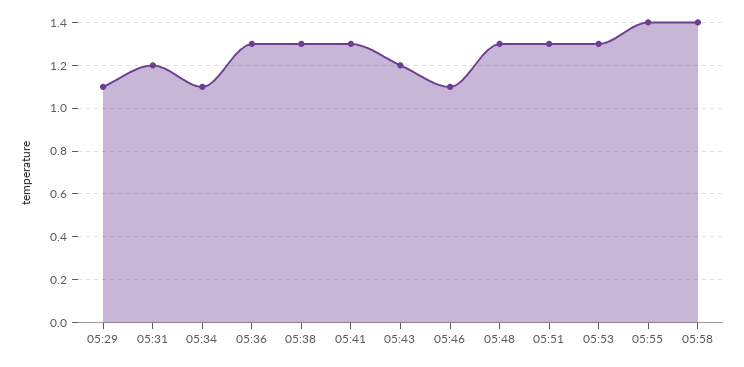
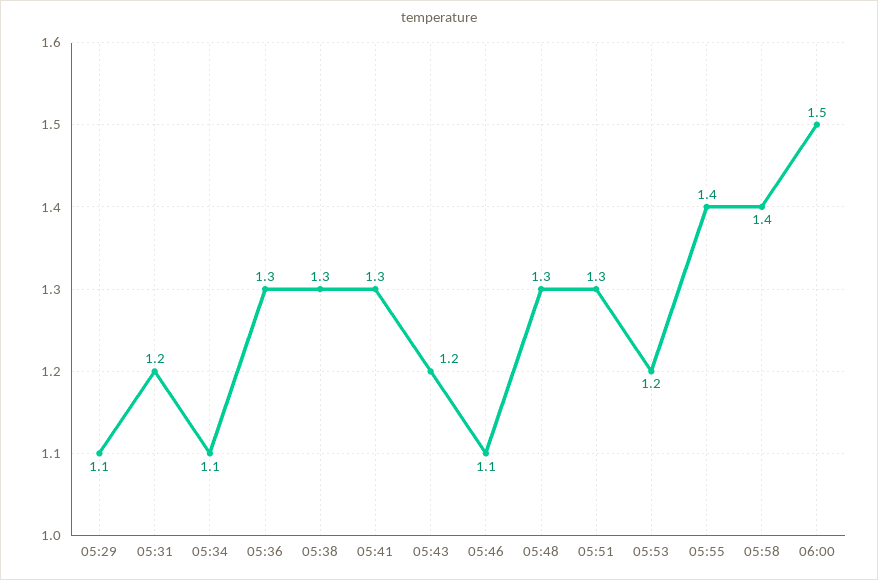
05:53: 1.3 -> 1.2
06:00: none -> 1.5

